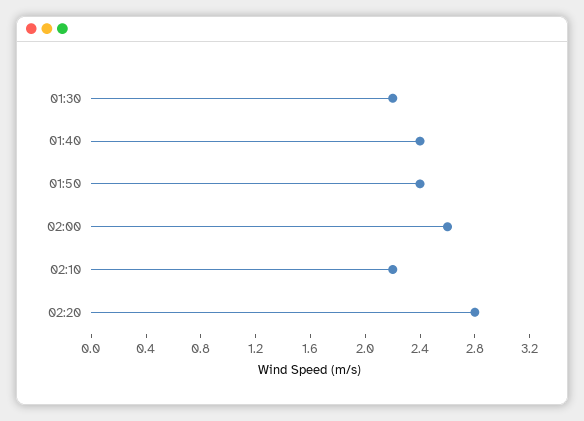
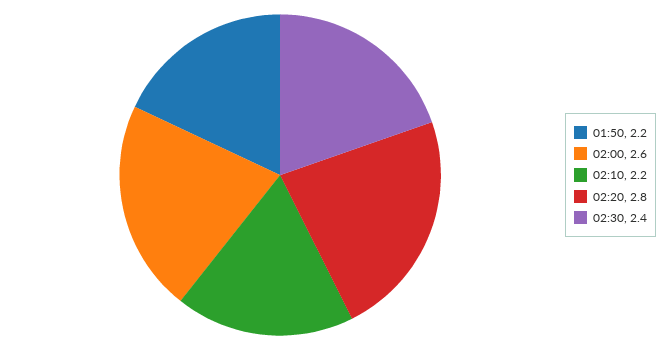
01:30: 2.2 -> none
01:40: 2.4 -> none
01:50: 2.4 -> 2.2
02:30: none -> 2.4

